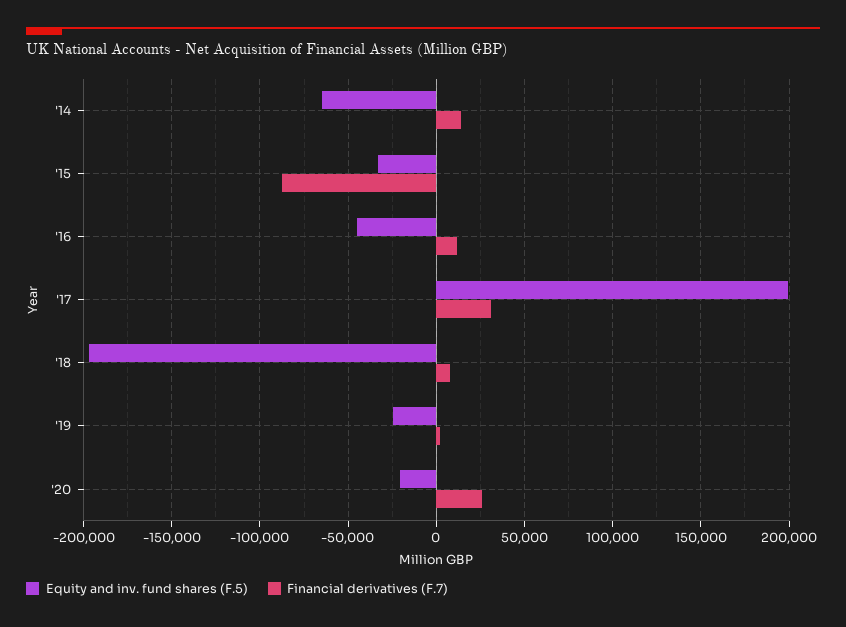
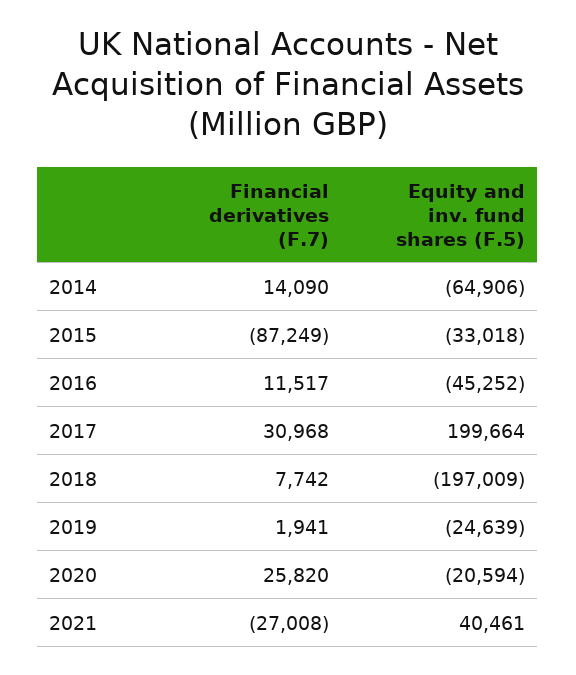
Financial derivatives (F.7), 2021: none -> -27008
Equity and inv. fund shares (F.5), 2021: none -> 40461

